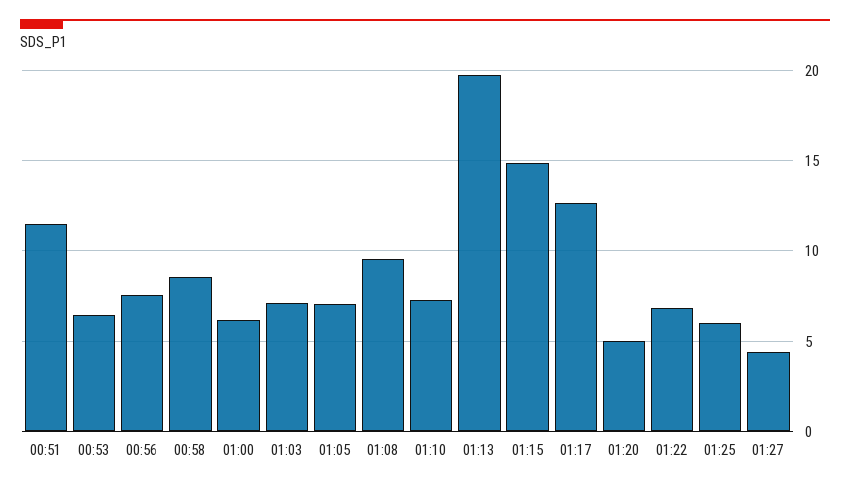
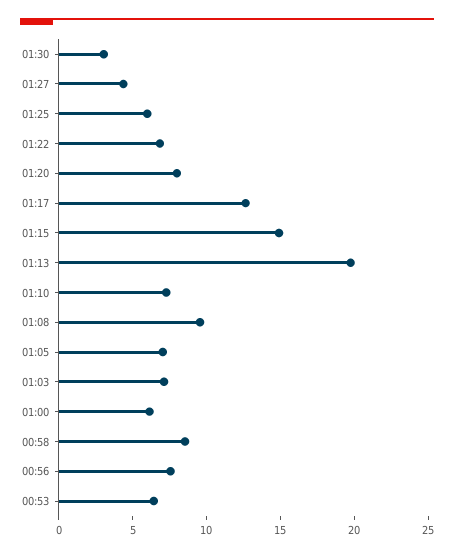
00:51: 11.5 -> none
01:20: 5 -> 8
01:30: none -> 3

